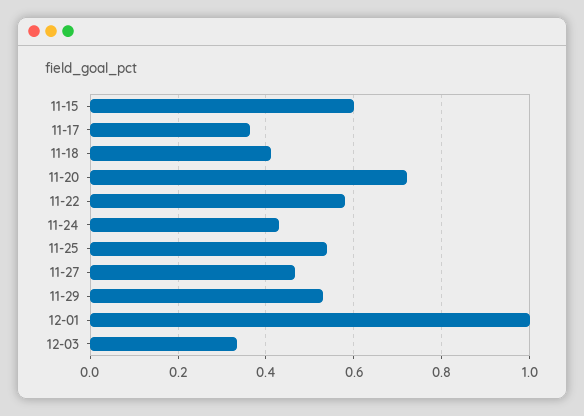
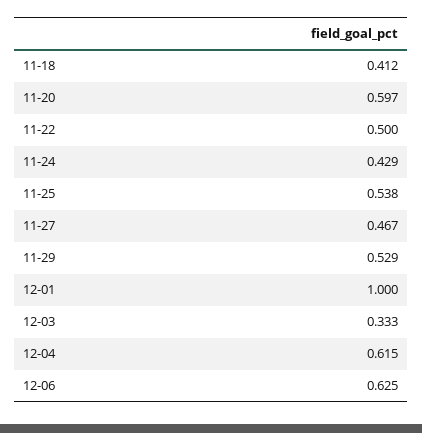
11-15: 0.6 -> none
11-17: 0.36 -> none
11-20: 0.72 -> 0.597
11-22: 0.58 -> 0.5
12-04: none -> 0.615
12-06: none -> 0.625

